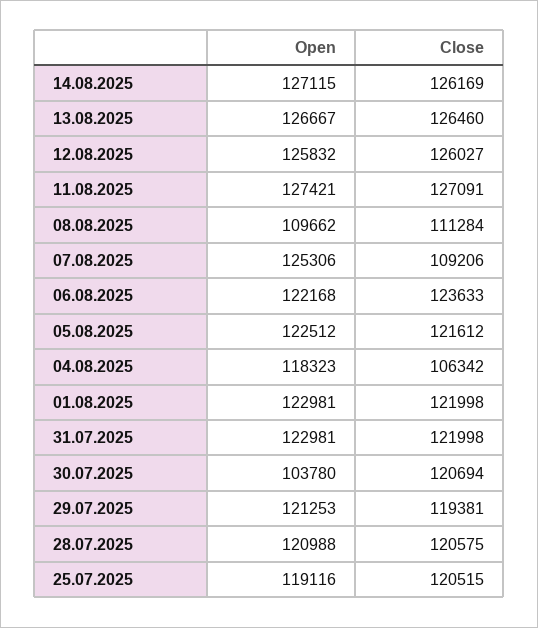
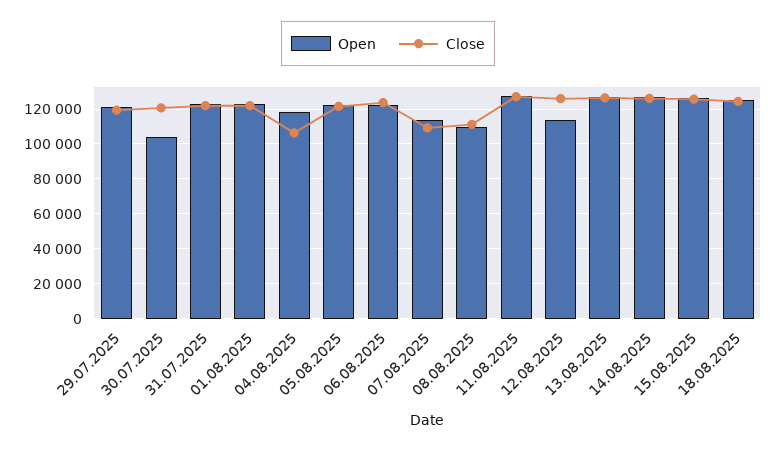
Open, 12.08.2025: 125832 -> 115000
Open, 07.08.2025: 125306 -> 115000
Open, 28.07.2025: 120988 -> none
Close, 28.07.2025: 120575 -> none
Open, 25.07.2025: 119116 -> none
Close, 25.07.2025: 120515 -> none
Open, 15.08.2025: none -> 125000
Close, 15.08.2025: none -> 125000
Open, 18.08.2025: none -> 125000
Close, 18.08.2025: none -> 125000

